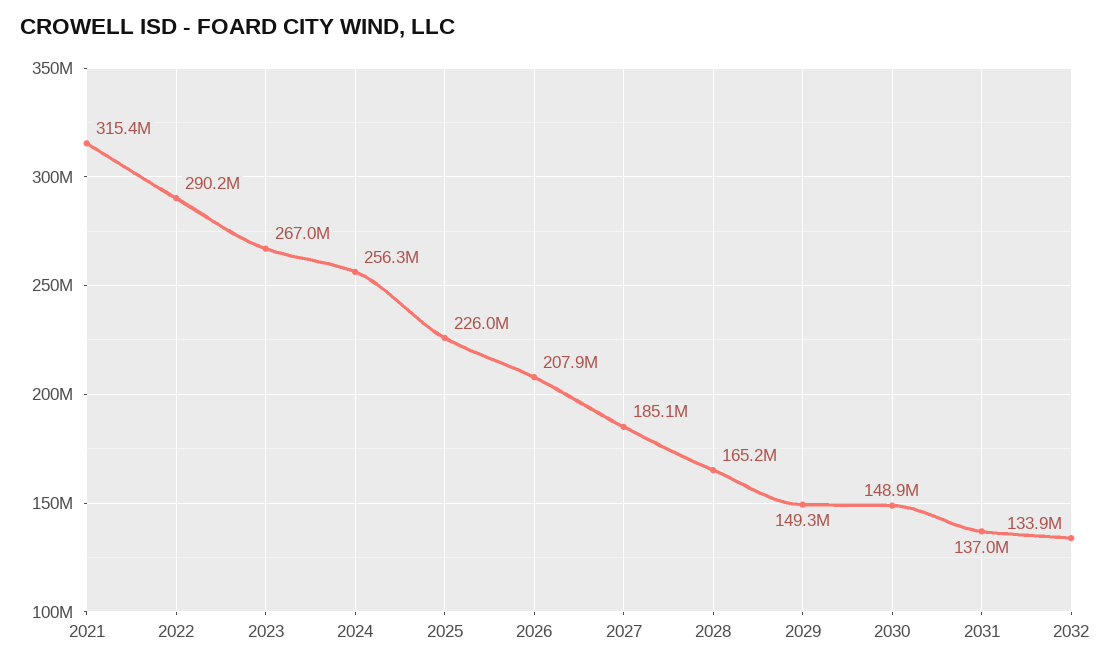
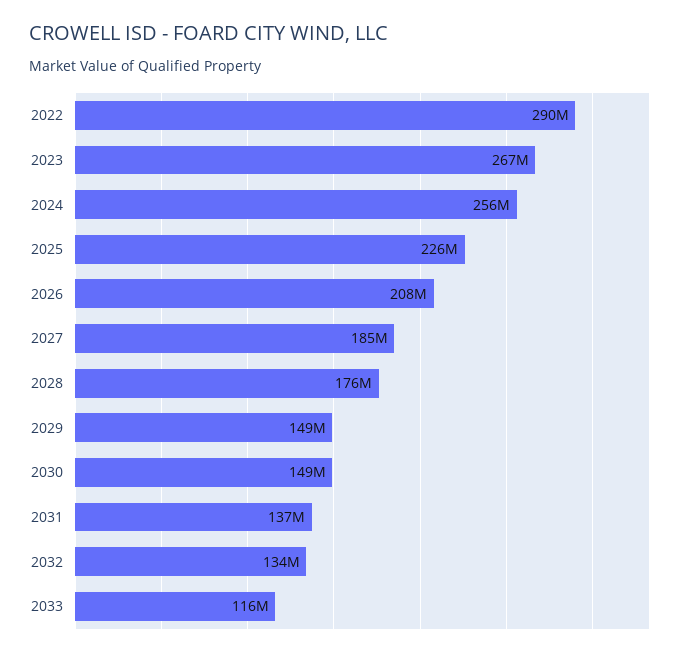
2021: 315400000 -> none
2028: 165200000 -> 176000000
2033: none -> 116000000

